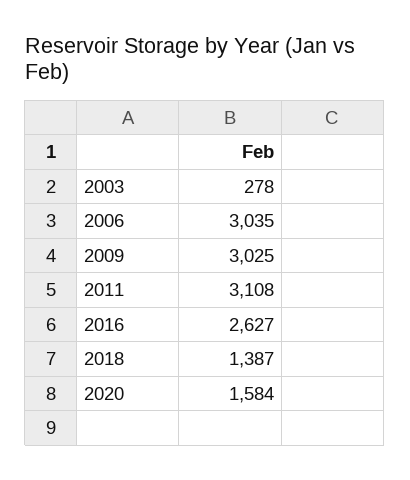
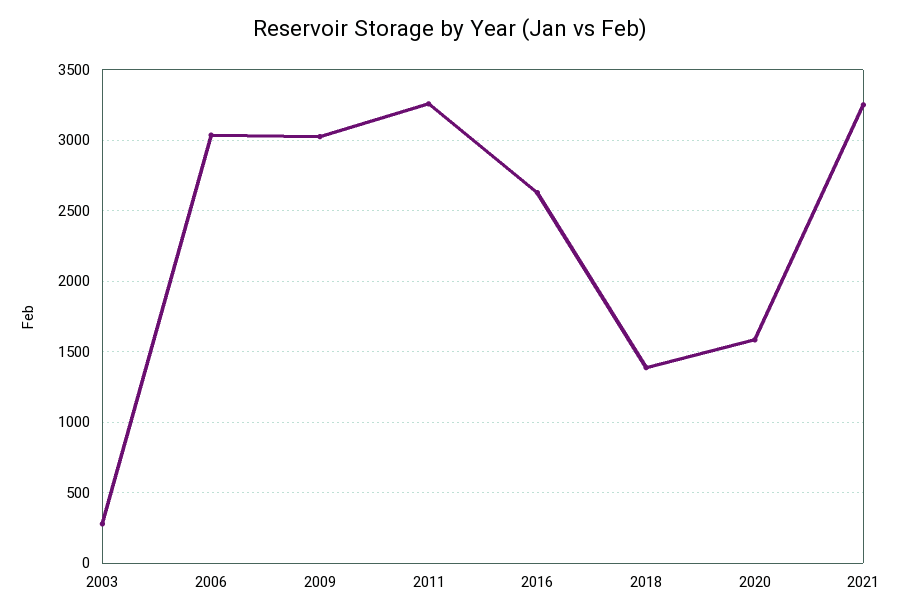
2011: 3108 -> 3250
2021: none -> 3250

